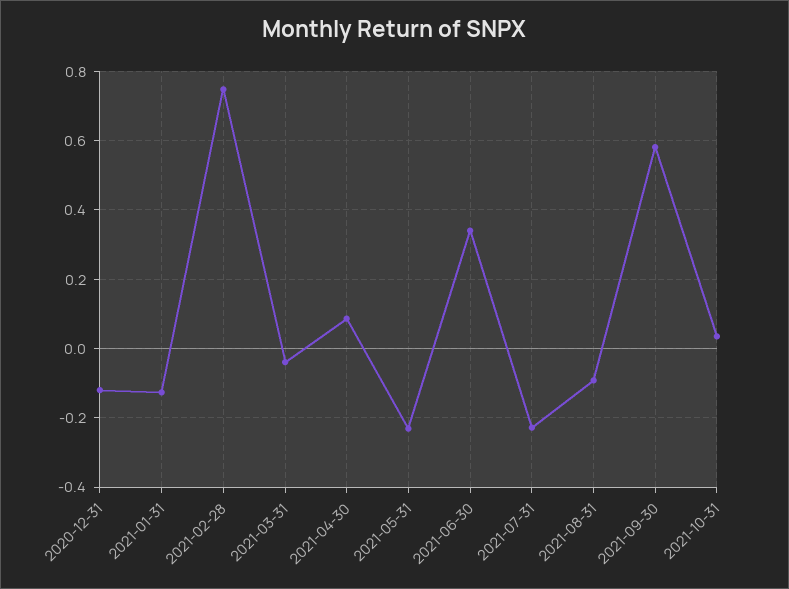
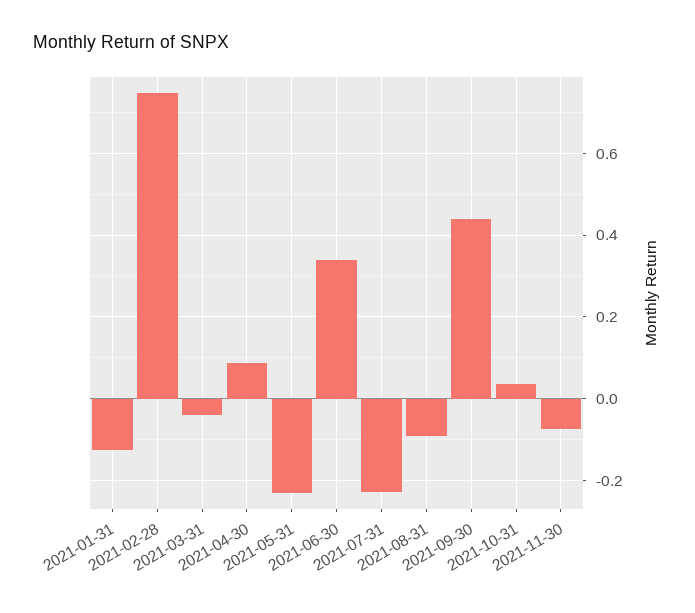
2020-12-31: -0.12 -> none
2021-09-30: 0.58 -> 0.44
2021-11-30: none -> -0.08

